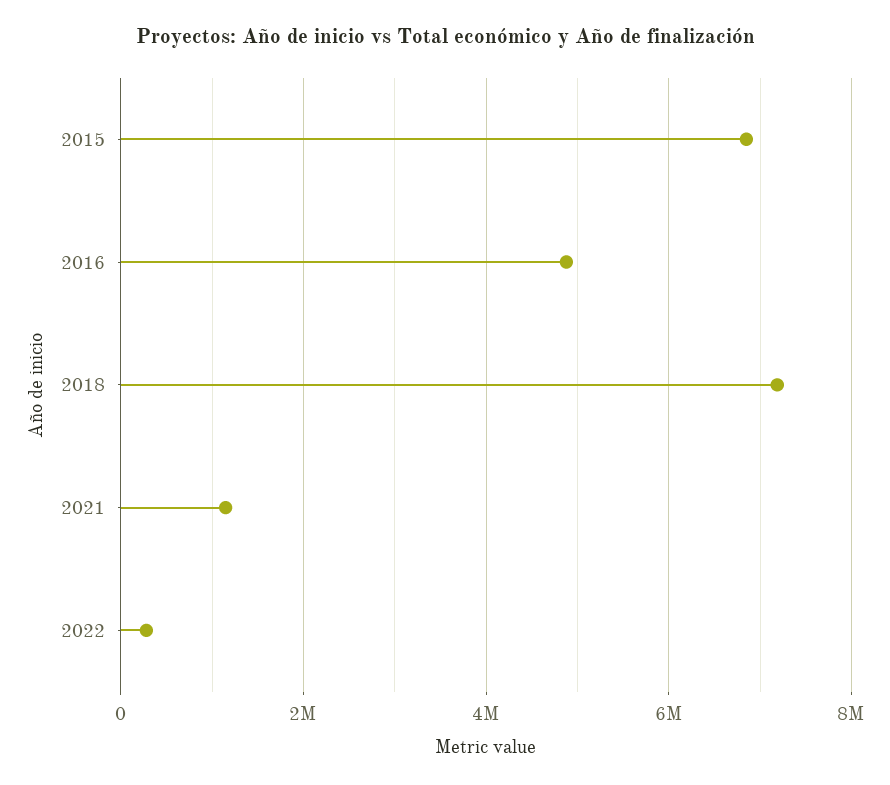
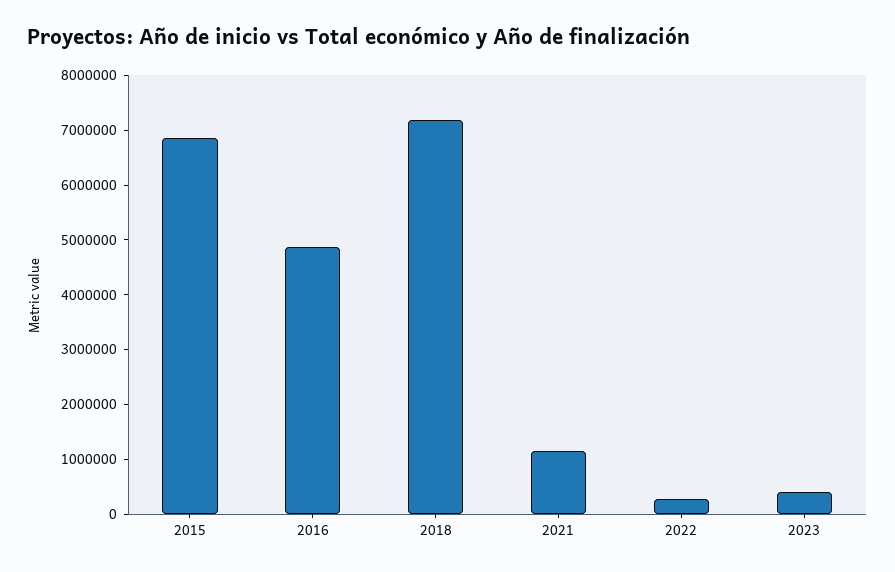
2023: none -> 400000

